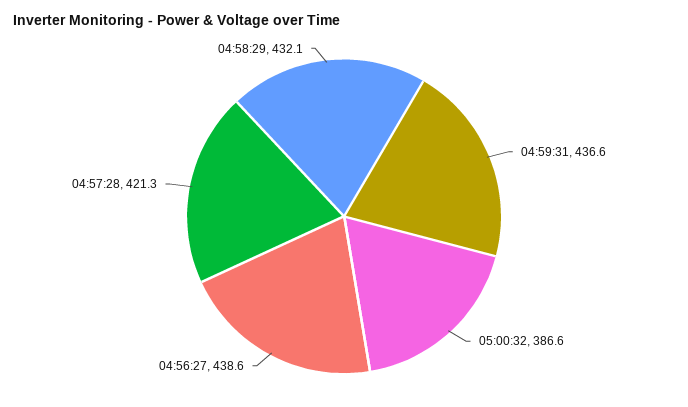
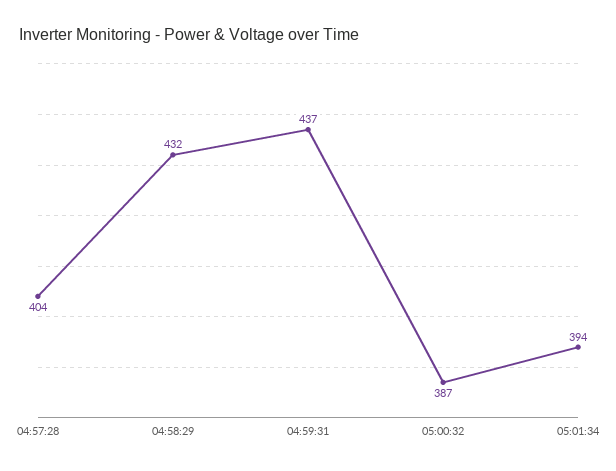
04:56:27: 438.6 -> none
04:57:28: 421.3 -> 404
05:01:34: none -> 394

